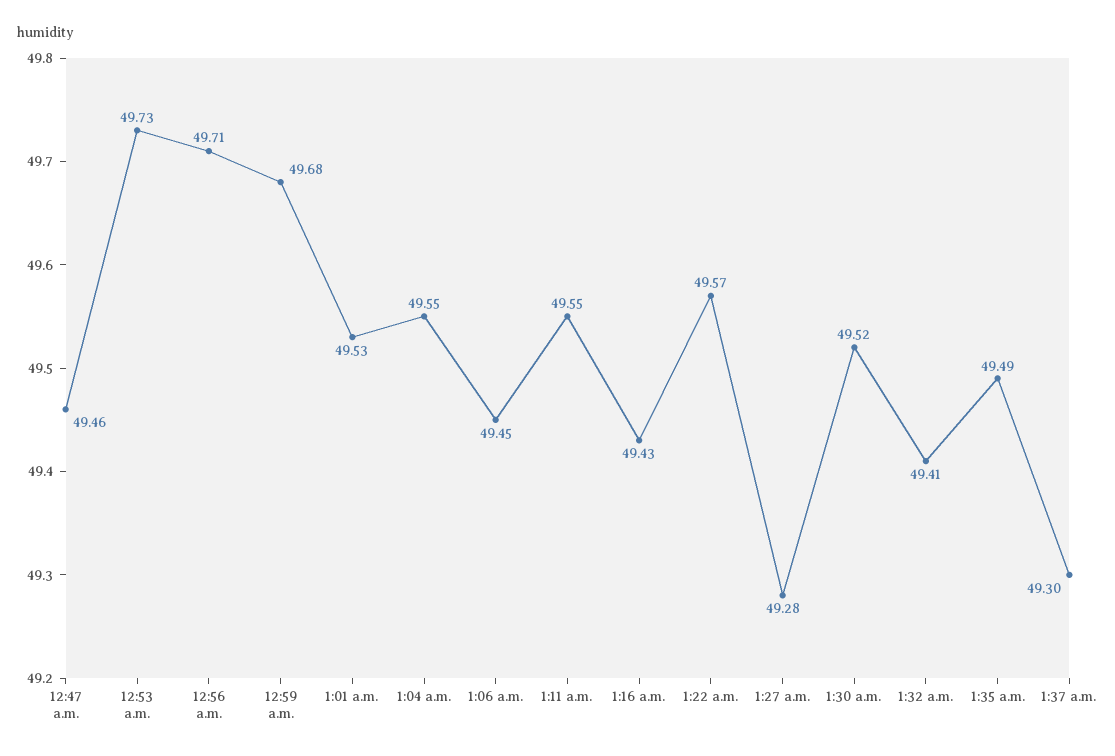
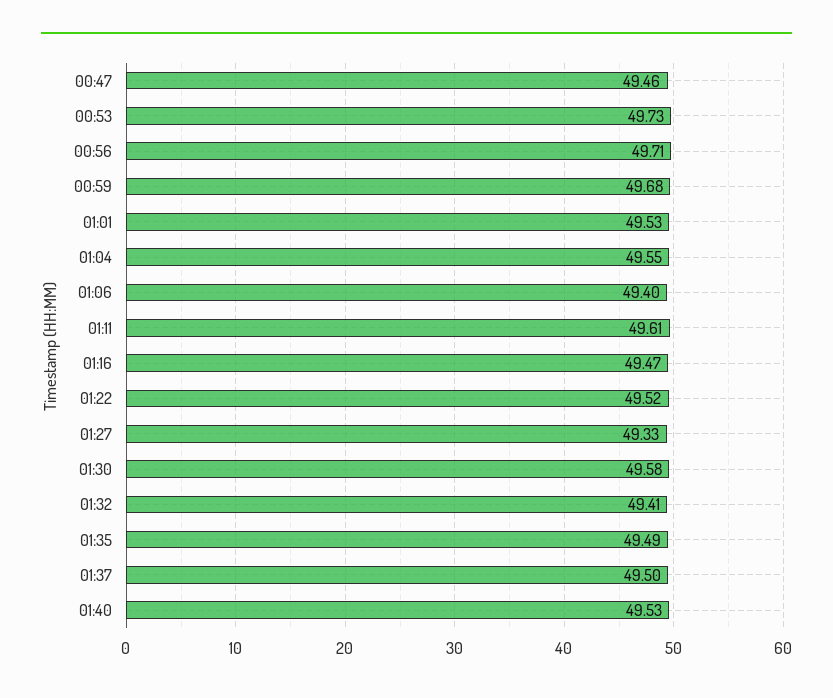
1:06 a.m.: 49.45 -> 49.4
1:11 a.m.: 49.55 -> 49.61
1:16 a.m.: 49.43 -> 49.47
1:22 a.m.: 49.57 -> 49.52
1:27 a.m.: 49.28 -> 49.33
1:30 a.m.: 49.52 -> 49.58
1:37 a.m.: 49.3 -> 49.5
01:40: none -> 49.53

